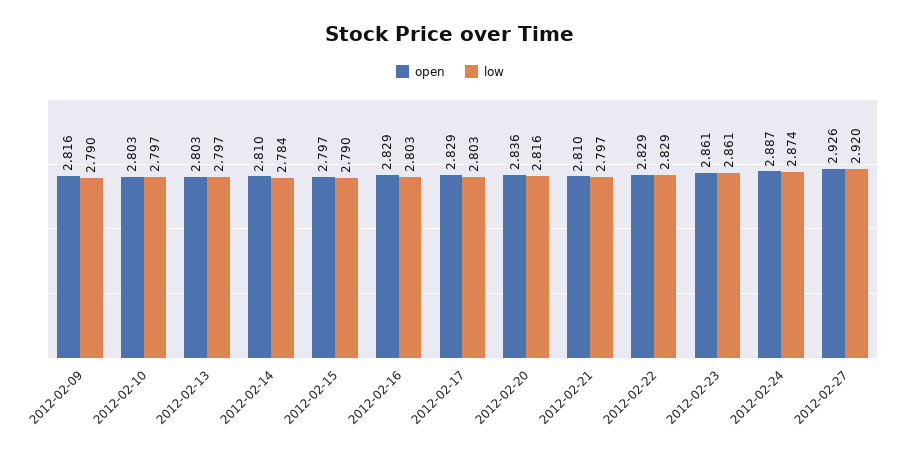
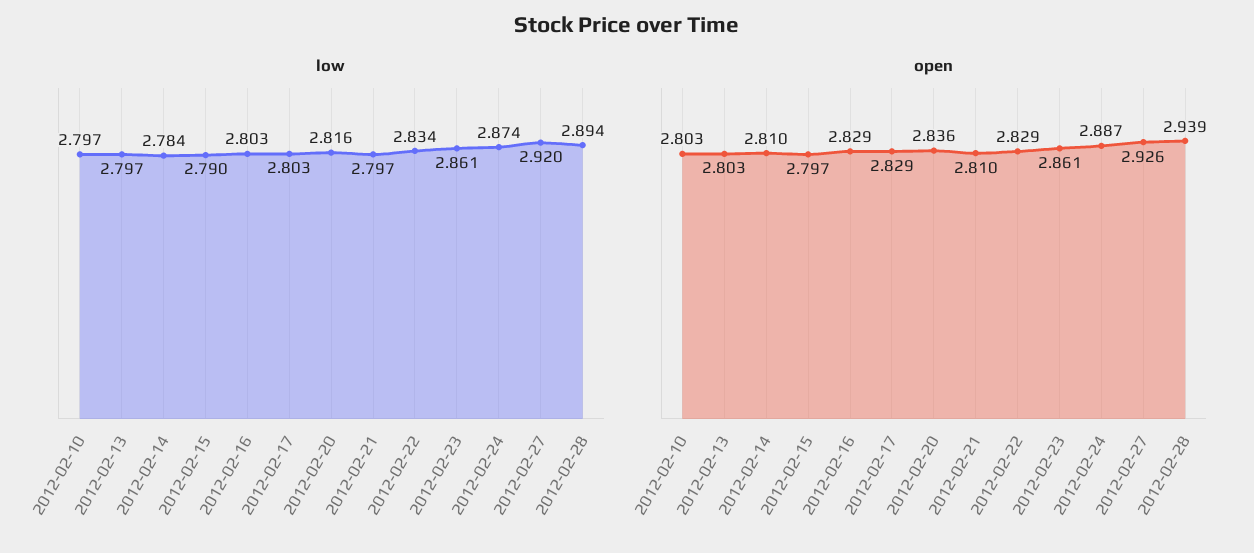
open, 2012-02-09: 2.816 -> none
low, 2012-02-09: 2.79 -> none
low, 2012-02-22: 2.829 -> 2.834
low, 2012-02-28: none -> 2.894
open, 2012-02-28: none -> 2.939

